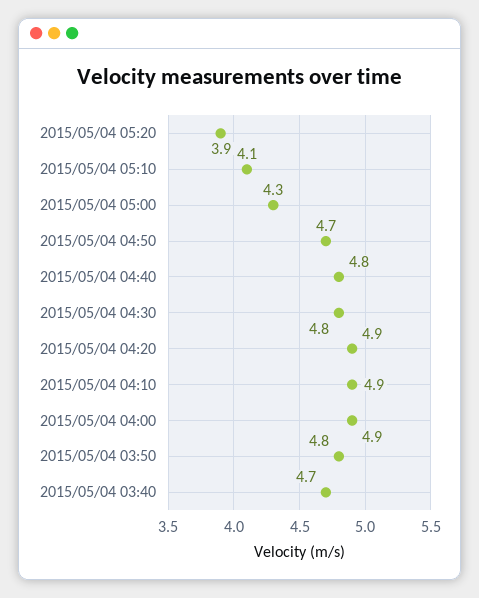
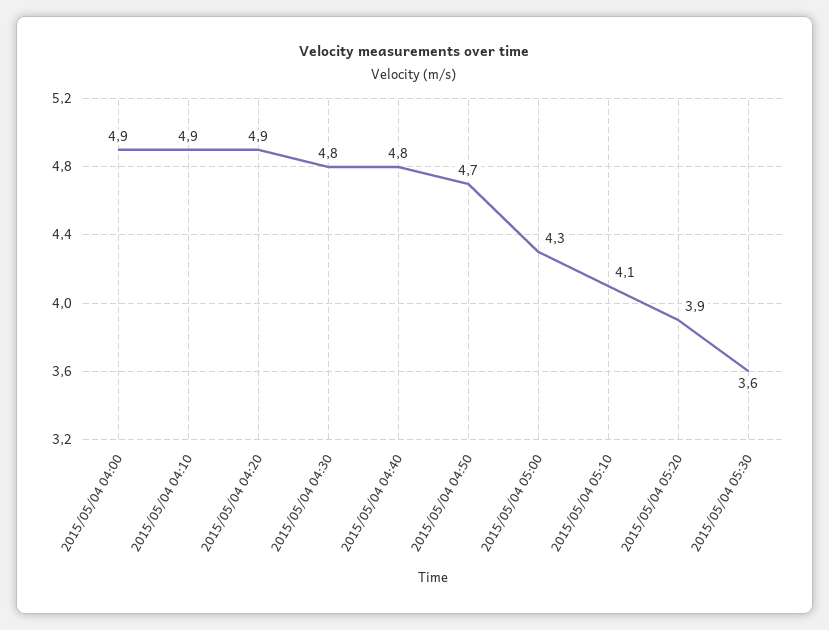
2015/05/04 03:50: 4.8 -> none
2015/05/04 03:40: 4.7 -> none
2015/05/04 05:30: none -> 3.6

